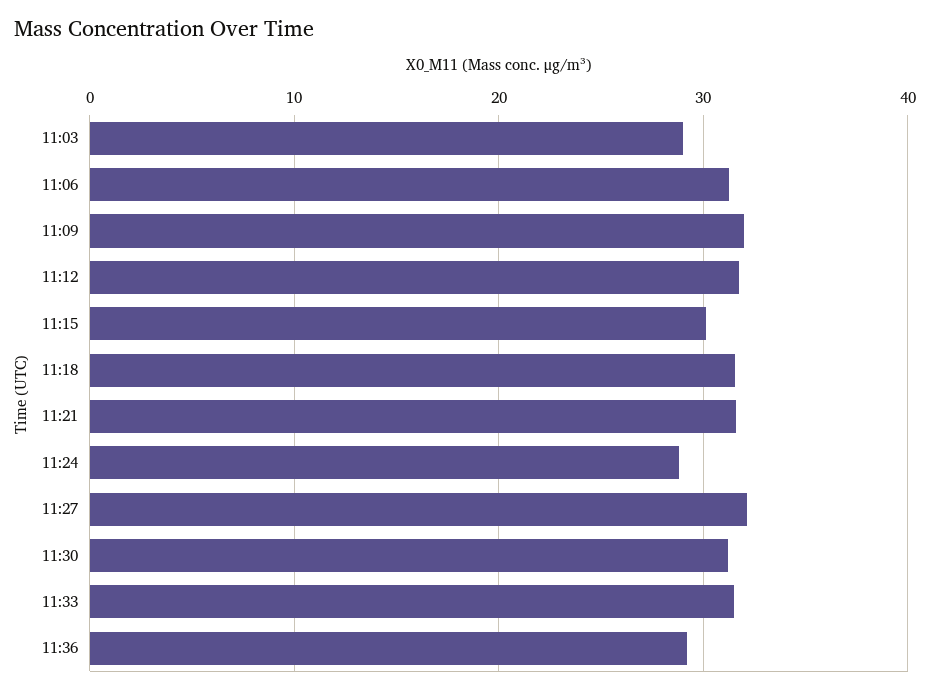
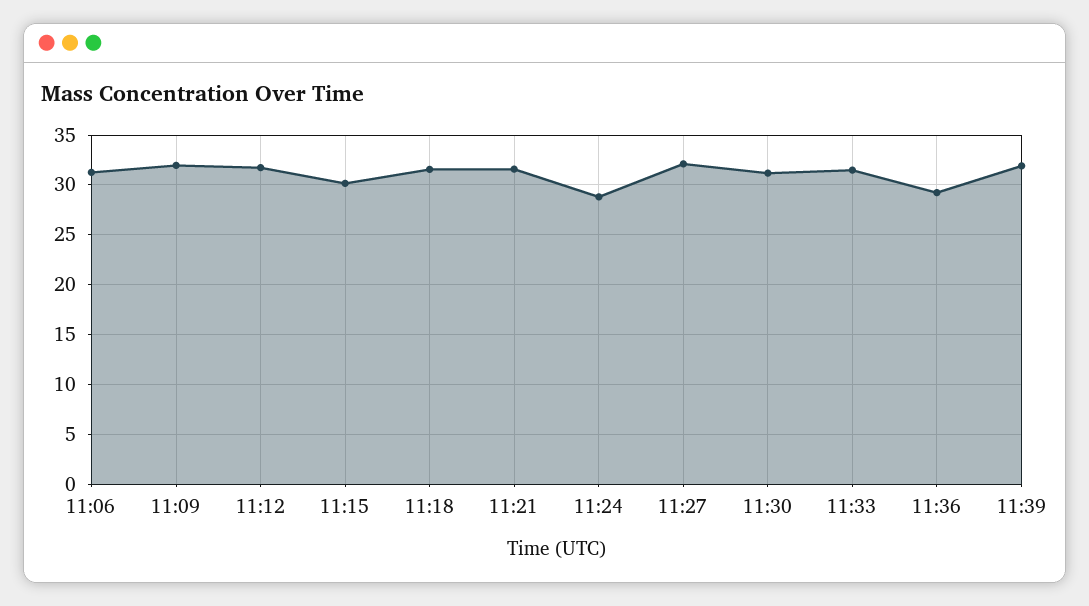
11:03: 29 -> none
11:39: none -> 32

